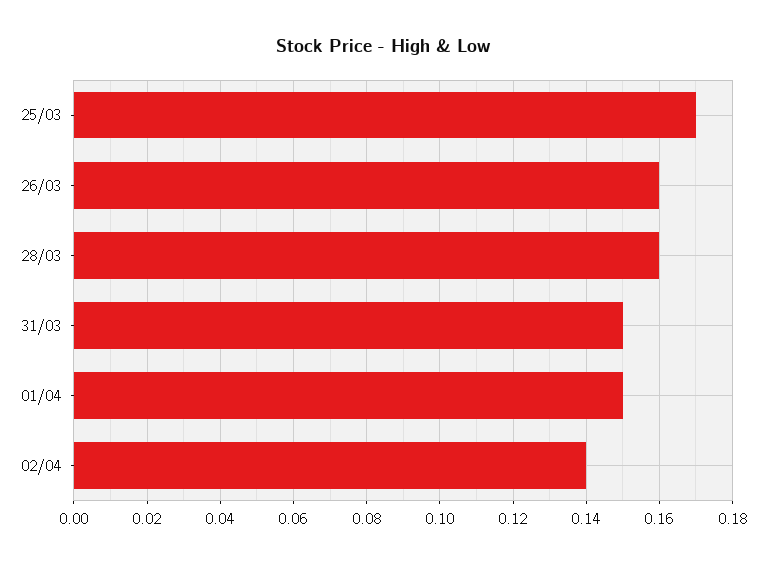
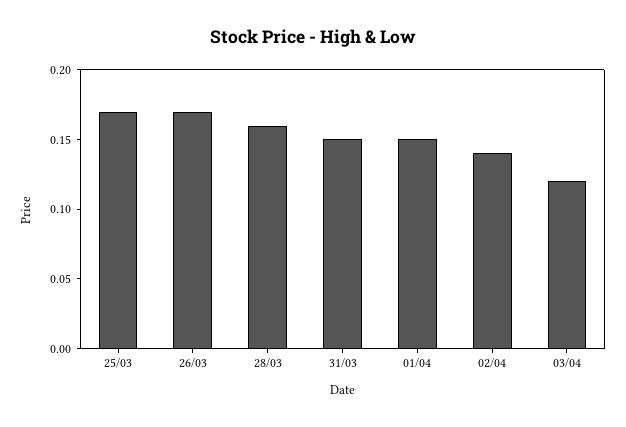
26/03: 0.16 -> 0.17
03/04: none -> 0.12

